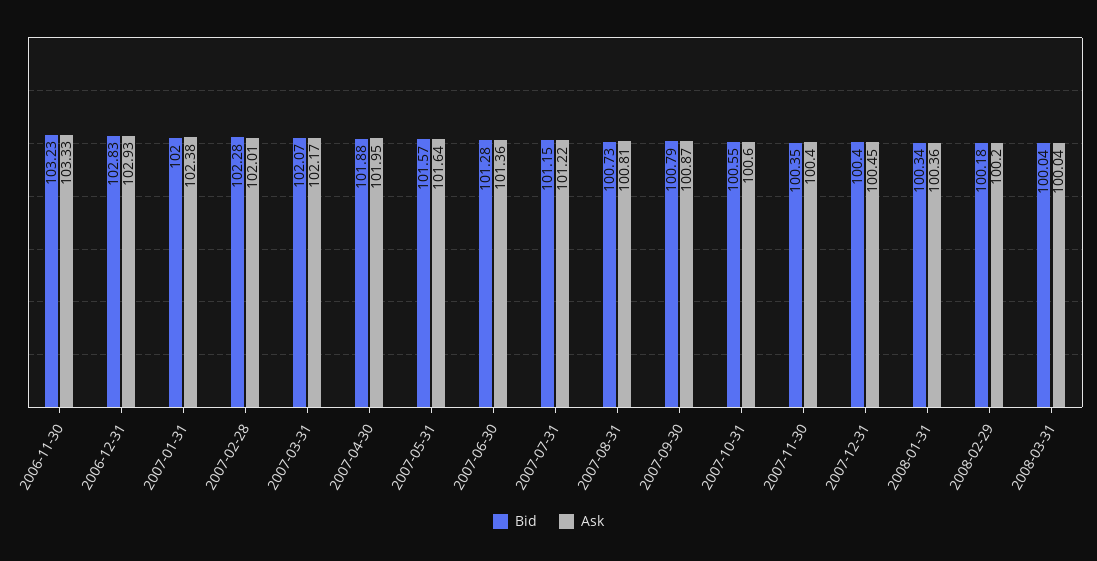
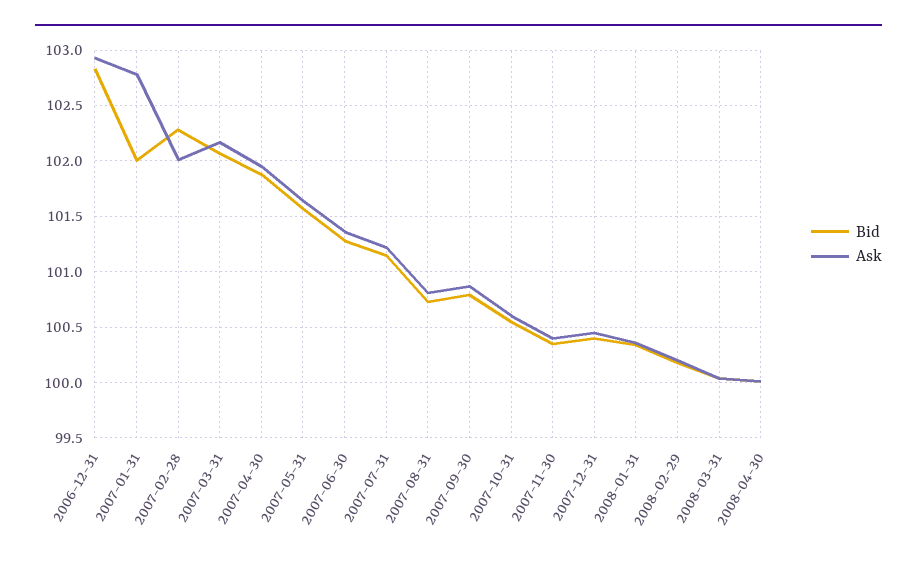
Bid, 2006-11-30: 103.23 -> none
Ask, 2006-11-30: 103.33 -> none
Ask, 2007-01-31: 102.38 -> 102.8
Bid, 2008-04-30: none -> 100
Ask, 2008-04-30: none -> 100

